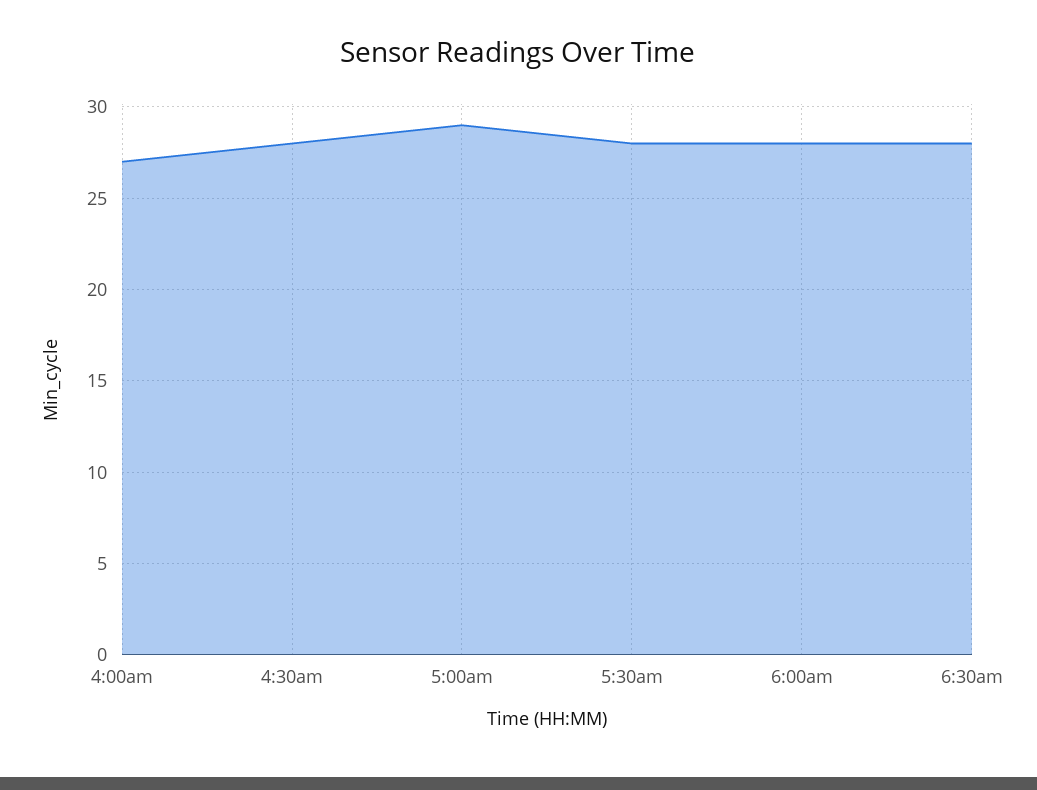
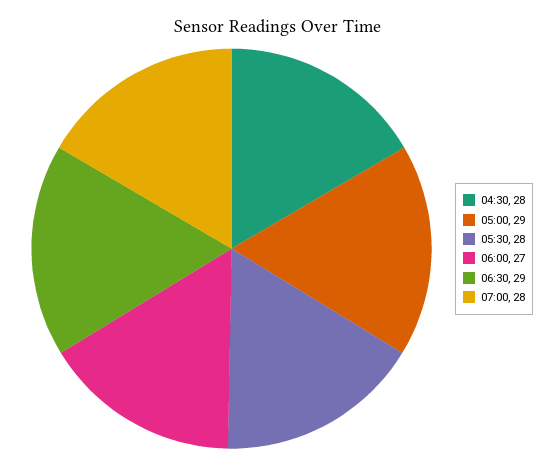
4:00am: 27 -> none
6:00am: 28 -> 27
6:30am: 28 -> 29
07:00: none -> 28

